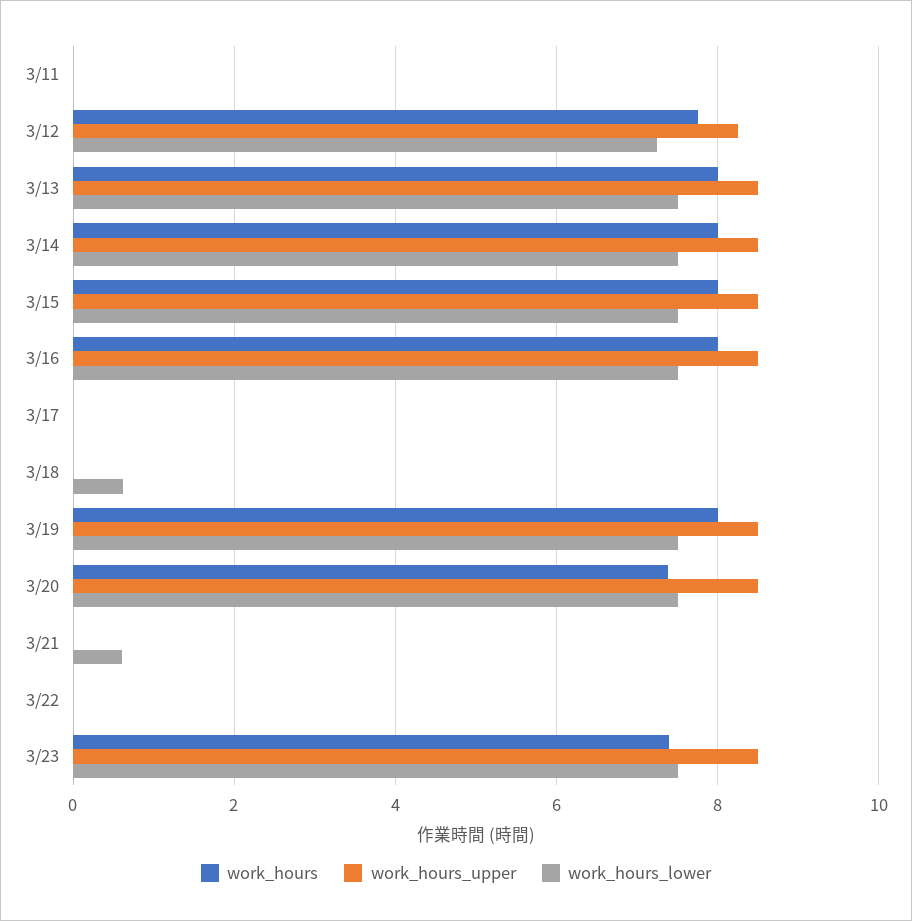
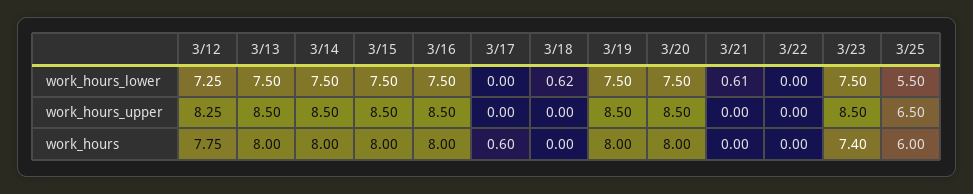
work_hours, 3/11: 0 -> none
work_hours_upper, 3/11: 0 -> none
work_hours_lower, 3/11: 0 -> none
work_hours, 3/17: 0 -> 0.6
work_hours, 3/20: 7.4 -> 8
work_hours_lower, 3/25: none -> 5.5
work_hours_upper, 3/25: none -> 6.5
work_hours, 3/25: none -> 6

